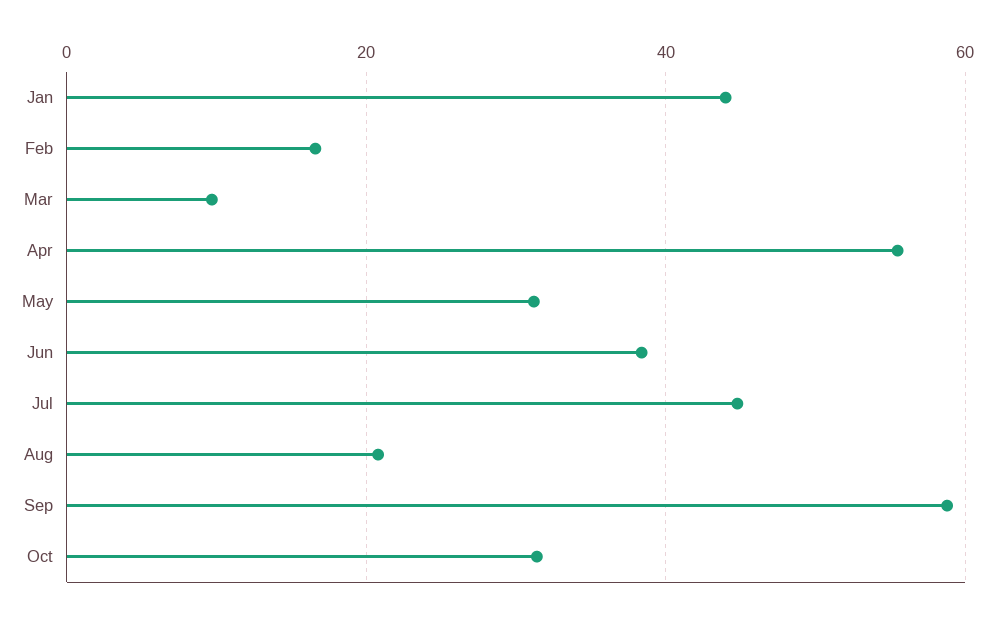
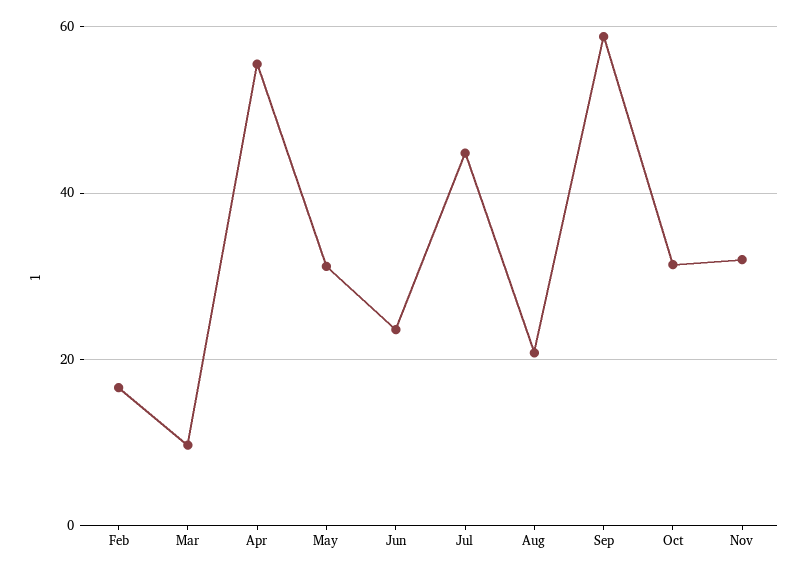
Jan: 44 -> none
Jun: 38 -> 24
Nov: none -> 32

